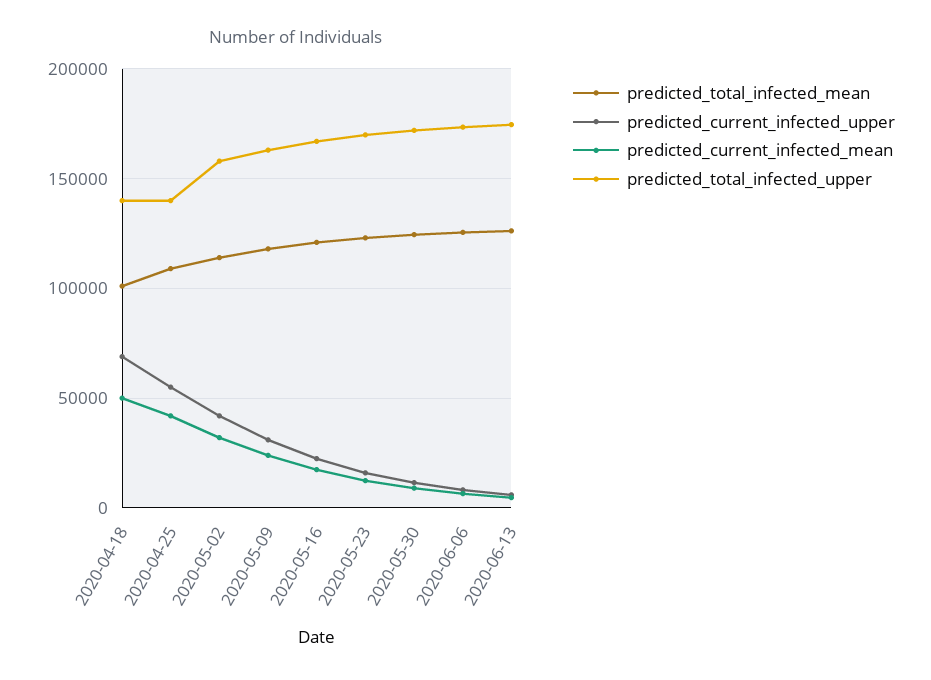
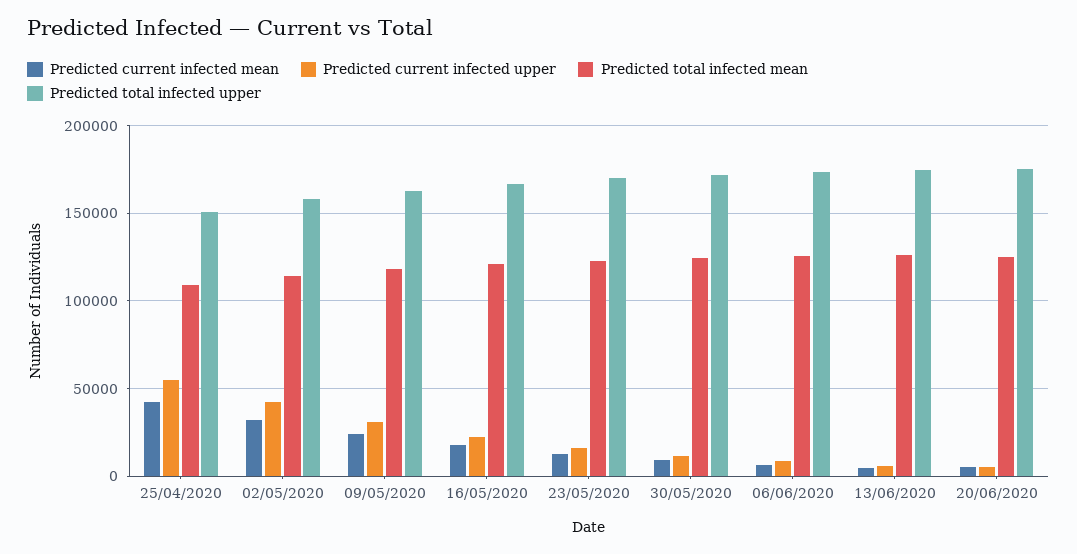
predicted_total_infected_mean, 2020-04-18: 100000 -> none
predicted_current_infected_upper, 2020-04-18: 70000 -> none
predicted_current_infected_mean, 2020-04-18: 50000 -> none
predicted_total_infected_upper, 2020-04-18: 140000 -> none
predicted_total_infected_upper, 2020-04-25: 140000 -> 150000
predicted_current_infected_mean, 20/06/2020: none -> 5000
predicted_current_infected_upper, 20/06/2020: none -> 5000
predicted_total_infected_mean, 20/06/2020: none -> 125000
predicted_total_infected_upper, 20/06/2020: none -> 175000

